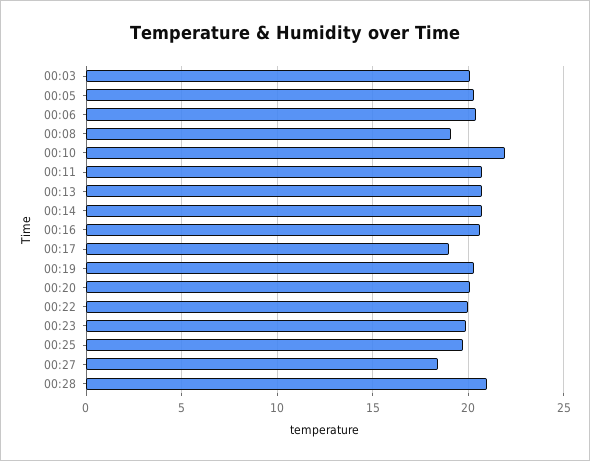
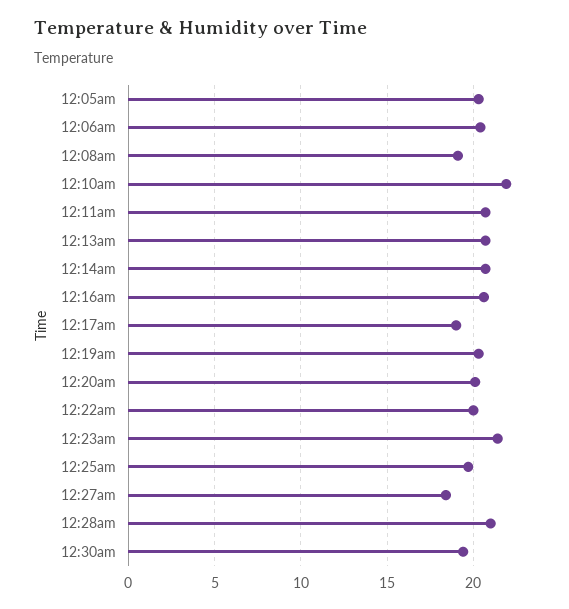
00:03: 20 -> none
00:23: 20 -> 21.5
12:30am: none -> 19.5

